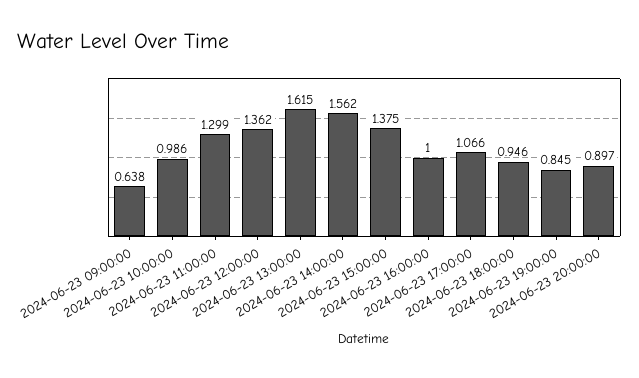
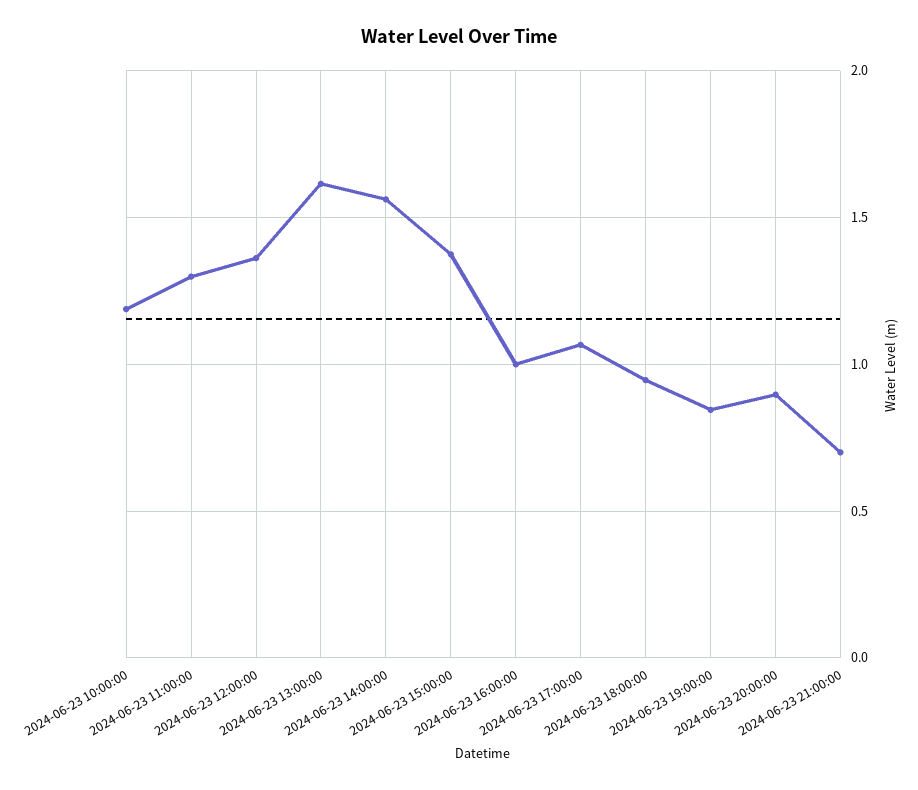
2024-06-23 09:00:00: 0.638 -> none
2024-06-23 10:00:00: 0.986 -> 1.2
2024-06-23 21:00:00: none -> 0.7

